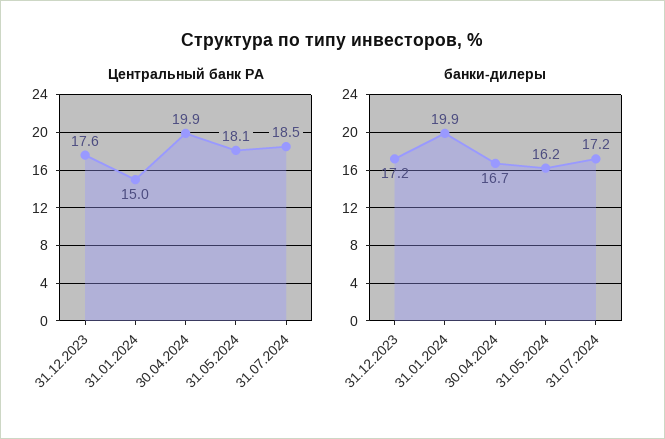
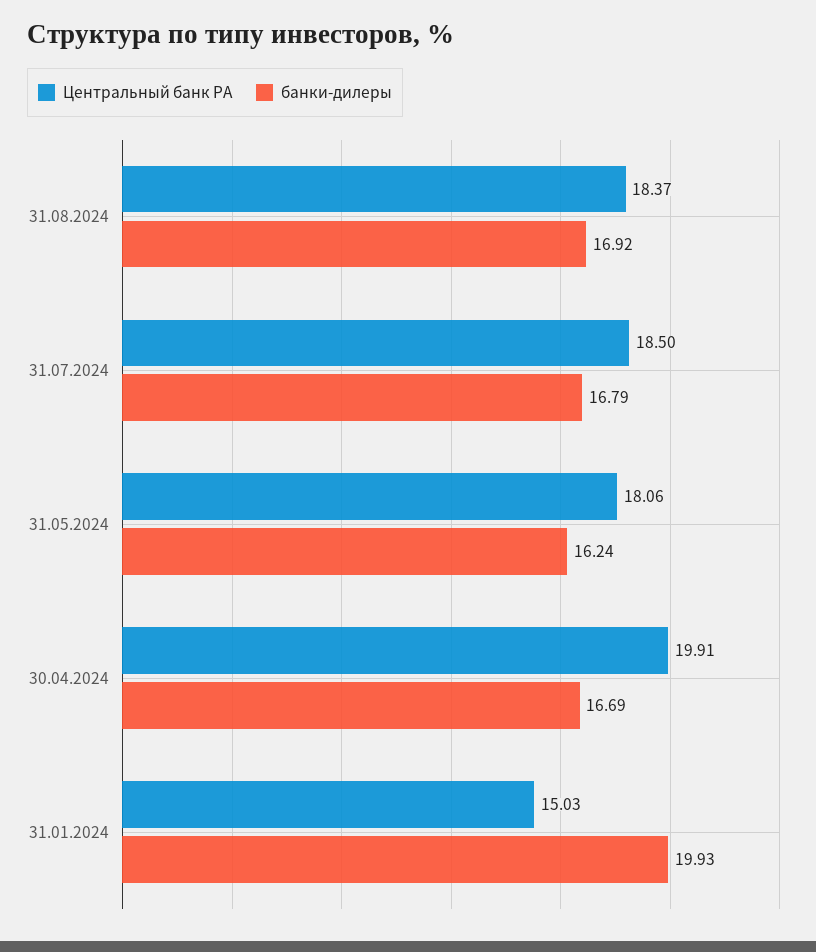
Центральный банк РА, 31.12.2023: 17.6 -> none
банки-дилеры, 31.12.2023: 17.2 -> none
банки-дилеры, 31.07.2024: 17.2 -> 16.79
Центральный банк РА, 31.08.2024: none -> 18.37
банки-дилеры, 31.08.2024: none -> 16.92

